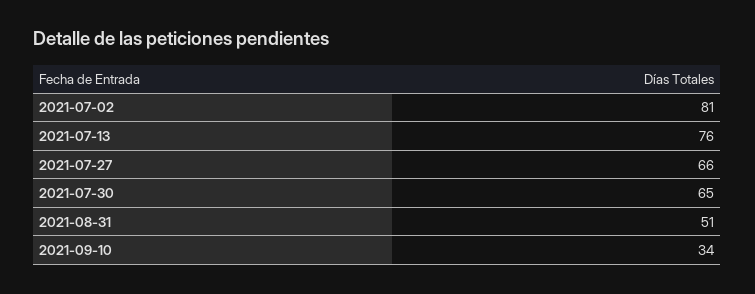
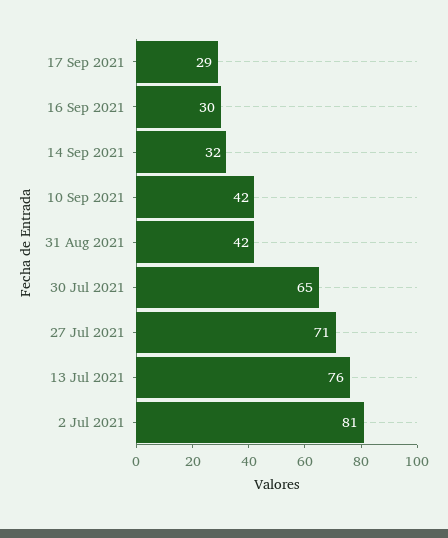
2021-07-27: 66 -> 71
2021-08-31: 51 -> 42
2021-09-10: 34 -> 42
17 Sep 2021: none -> 29
16 Sep 2021: none -> 30
14 Sep 2021: none -> 32

